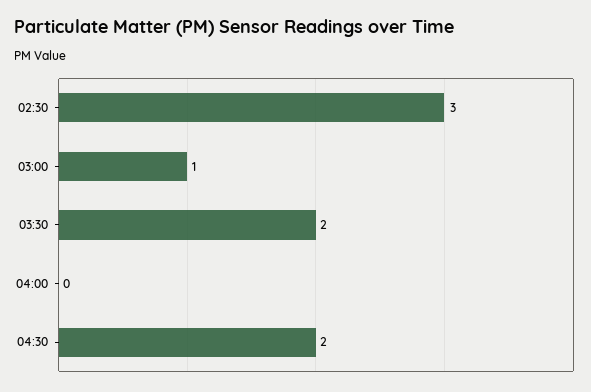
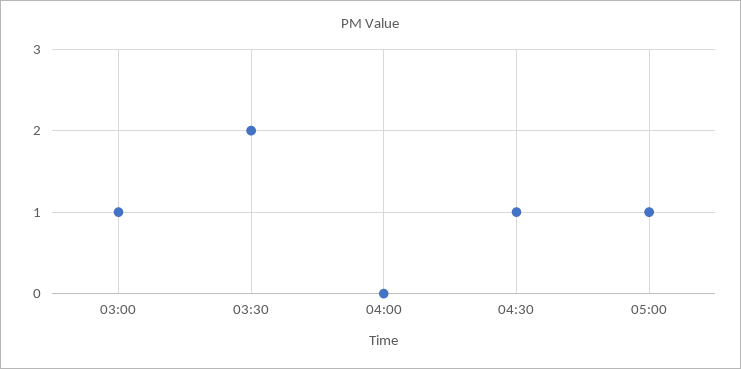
02:30: 3 -> none
04:30: 2 -> 1
05:00: none -> 1

